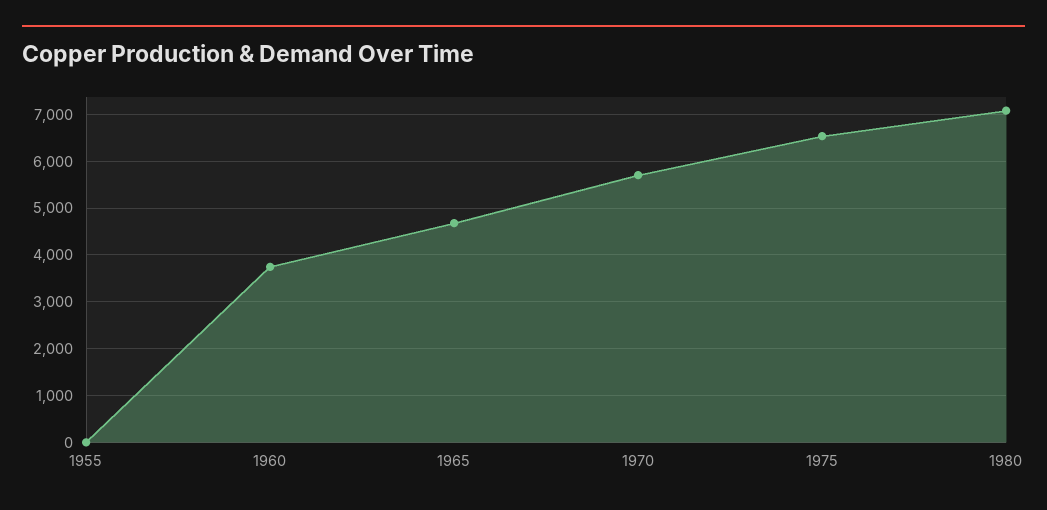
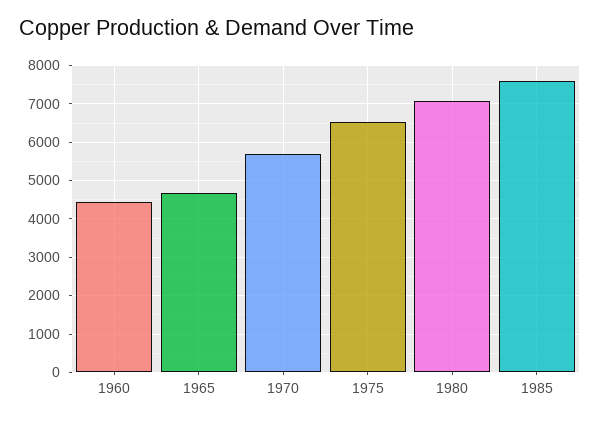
1955: 0 -> none
1960: 3800 -> 4400
1985: none -> 7600

